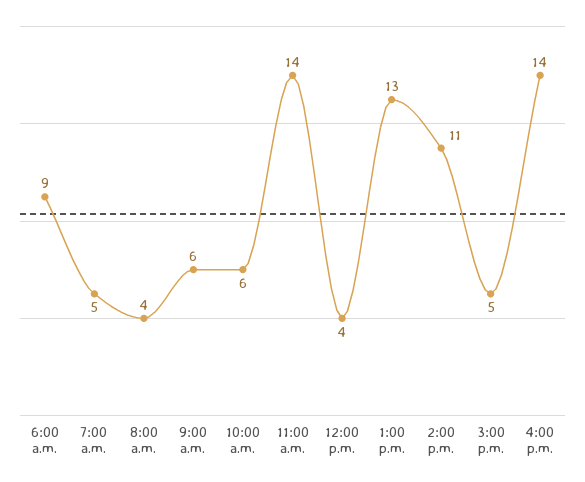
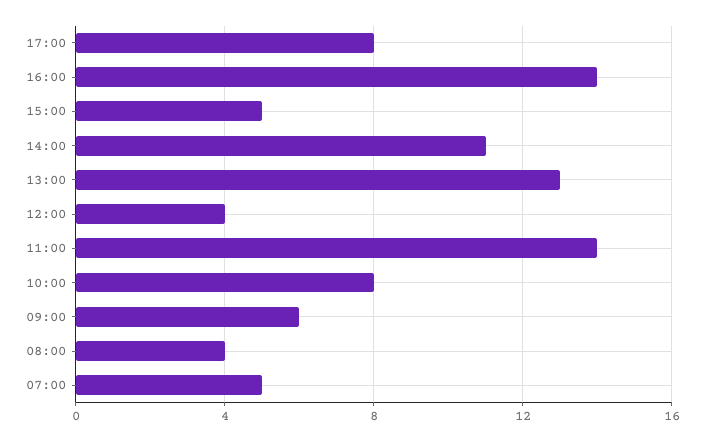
6:00 a.m.: 9 -> none
10:00 a.m.: 6 -> 8
17:00: none -> 8

